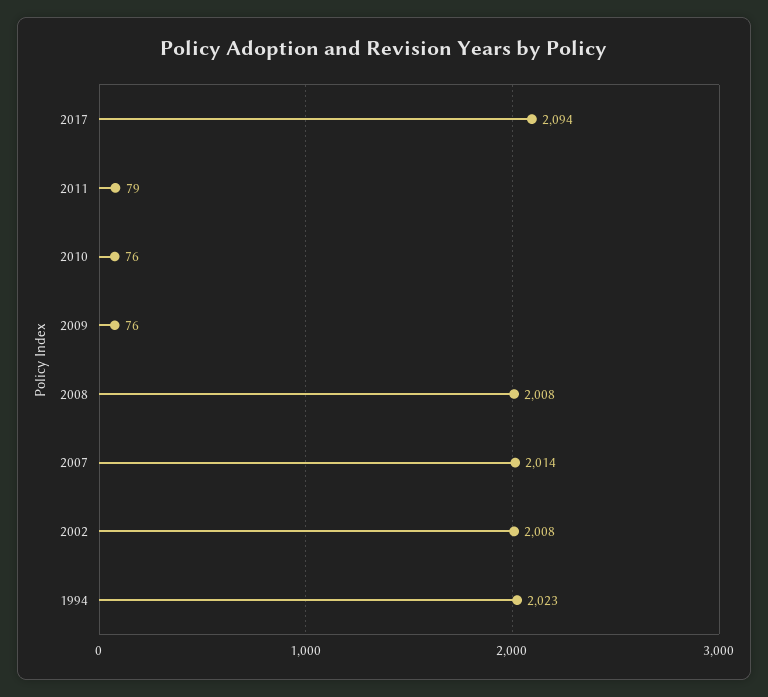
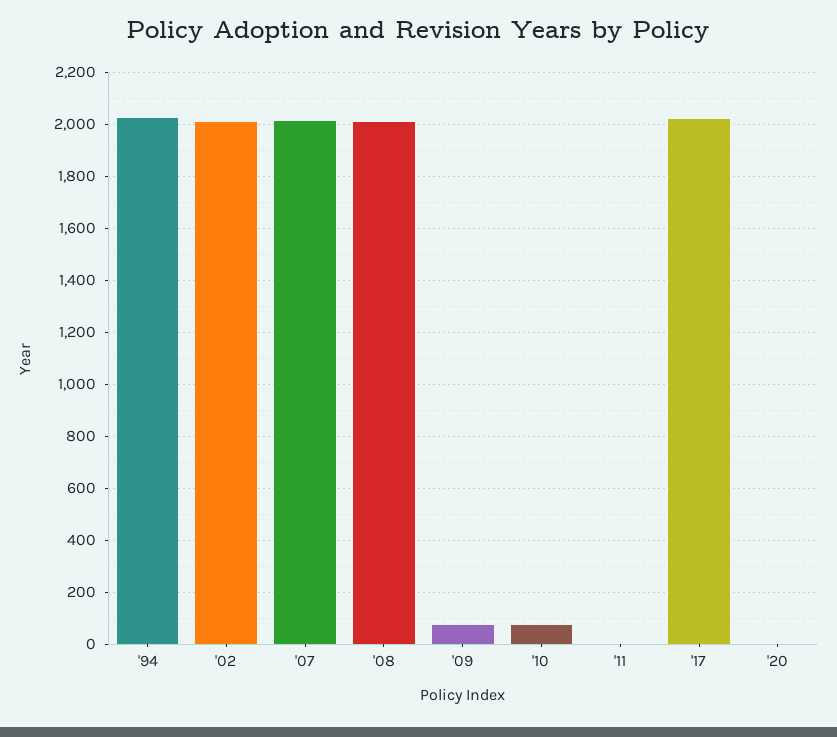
2017: 2094 -> 2025
2011: 79 -> 0
'20: none -> 0

